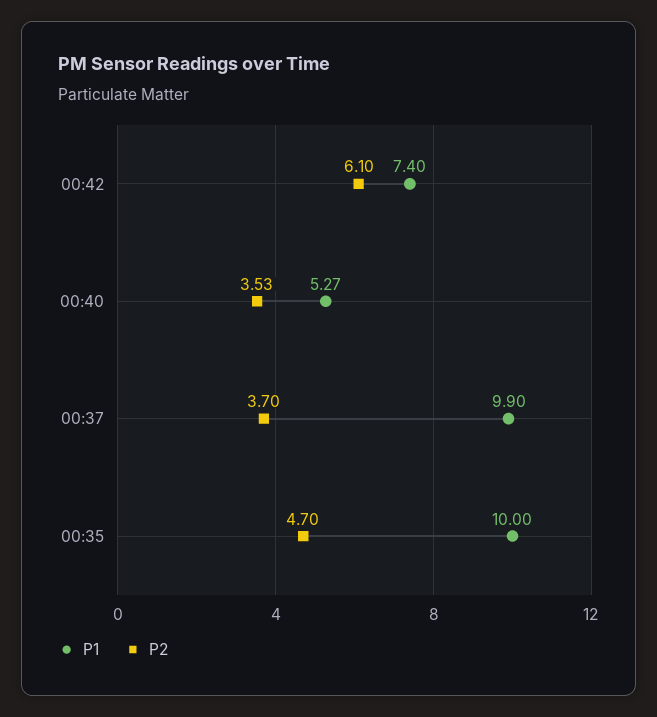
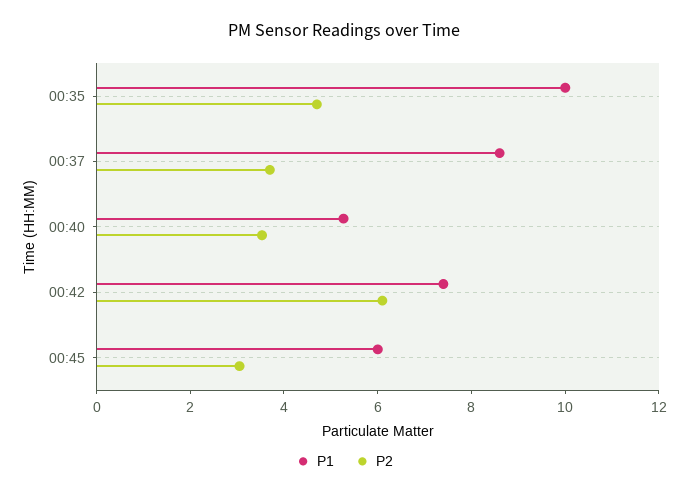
P1, 00:37: 9.9 -> 8.5
P1, 00:45: none -> 6
P2, 00:45: none -> 3

